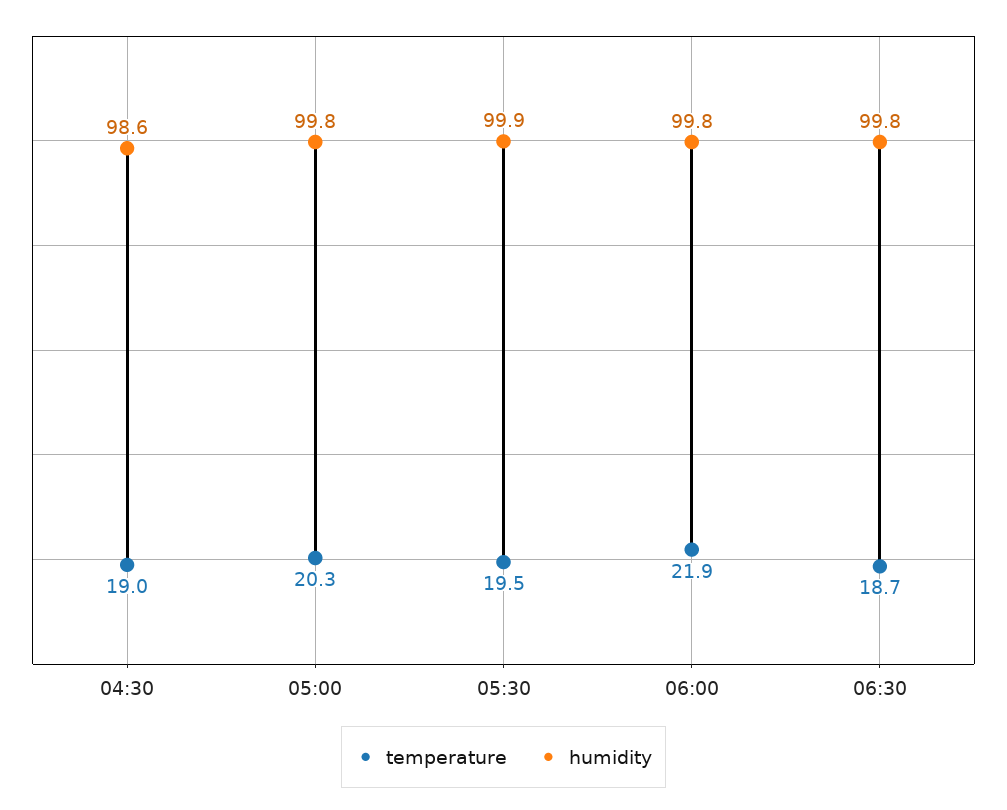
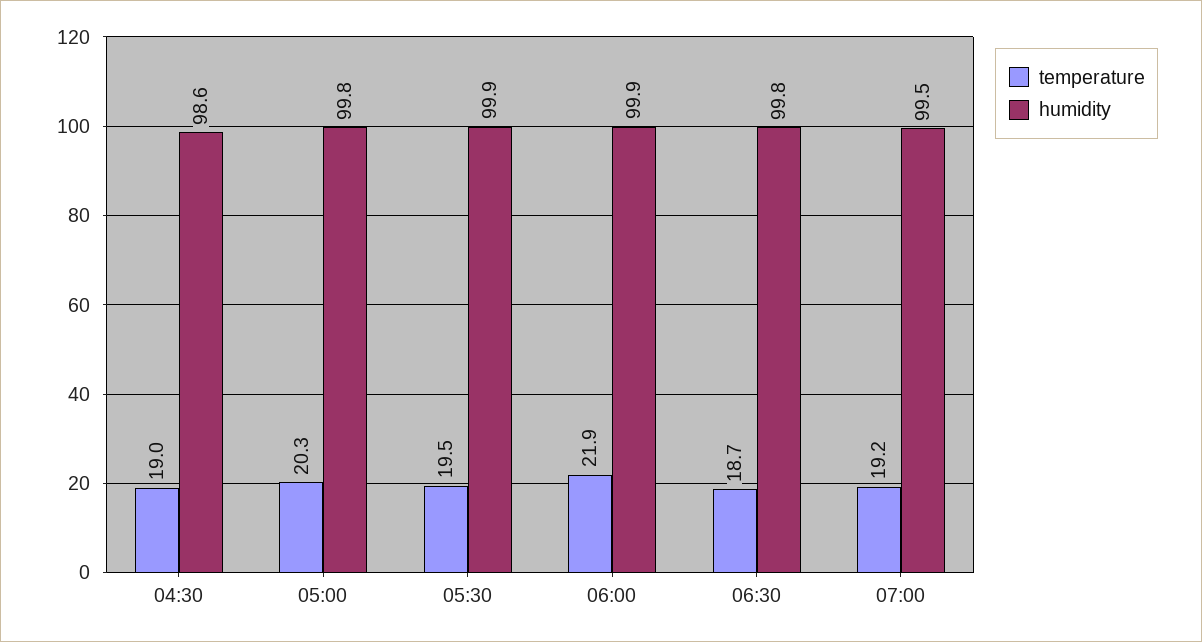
humidity, 06:00: 99.8 -> 99.9
temperature, 07:00: none -> 19.2
humidity, 07:00: none -> 99.5

